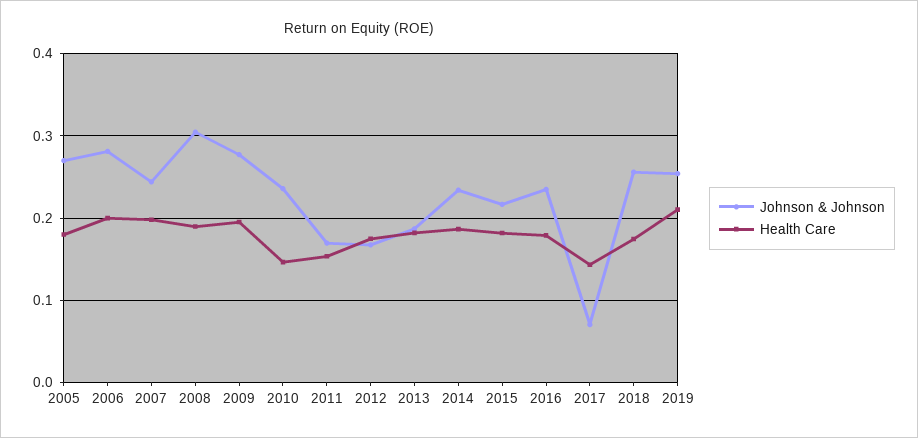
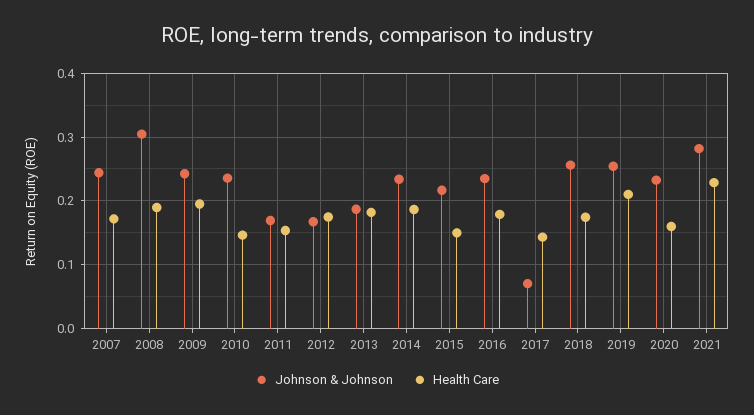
Johnson & Johnson, 2005: 0.27 -> none
Health Care, 2005: 0.18 -> none
Johnson & Johnson, 2006: 0.28 -> none
Health Care, 2006: 0.2 -> none
Health Care, 2007: 0.2 -> 0.17
Johnson & Johnson, 2009: 0.28 -> 0.24
Health Care, 2015: 0.18 -> 0.15
Johnson & Johnson, 2020: none -> 0.23
Health Care, 2020: none -> 0.16
Johnson & Johnson, 2021: none -> 0.28
Health Care, 2021: none -> 0.23

